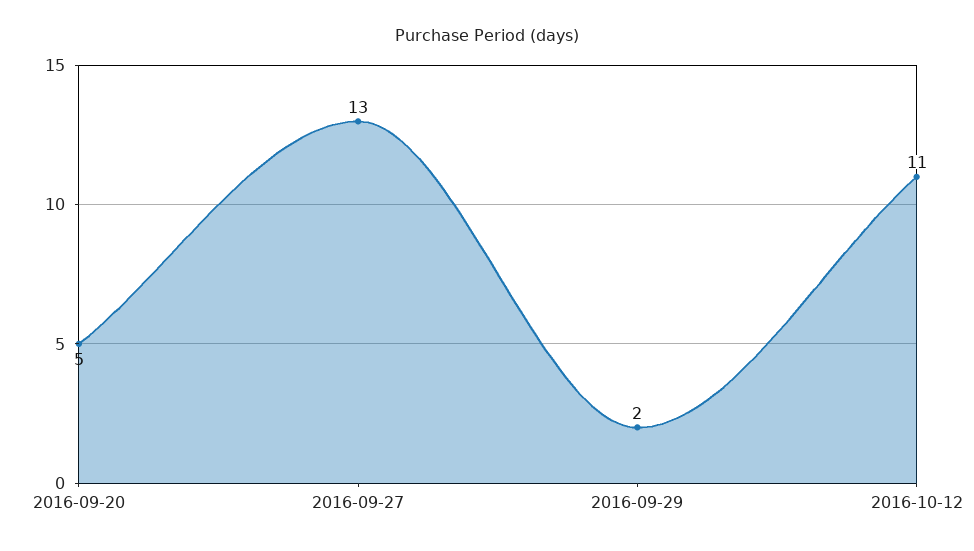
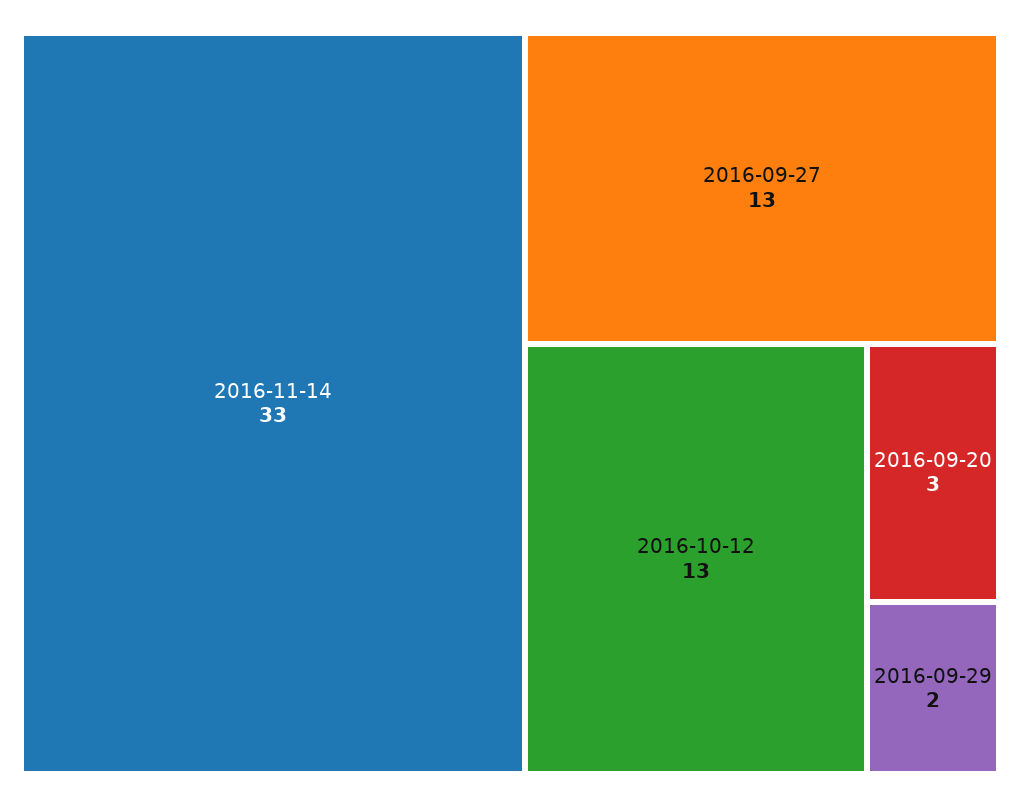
2016-09-20: 5 -> 3
2016-10-12: 11 -> 13
2016-11-14: none -> 33

